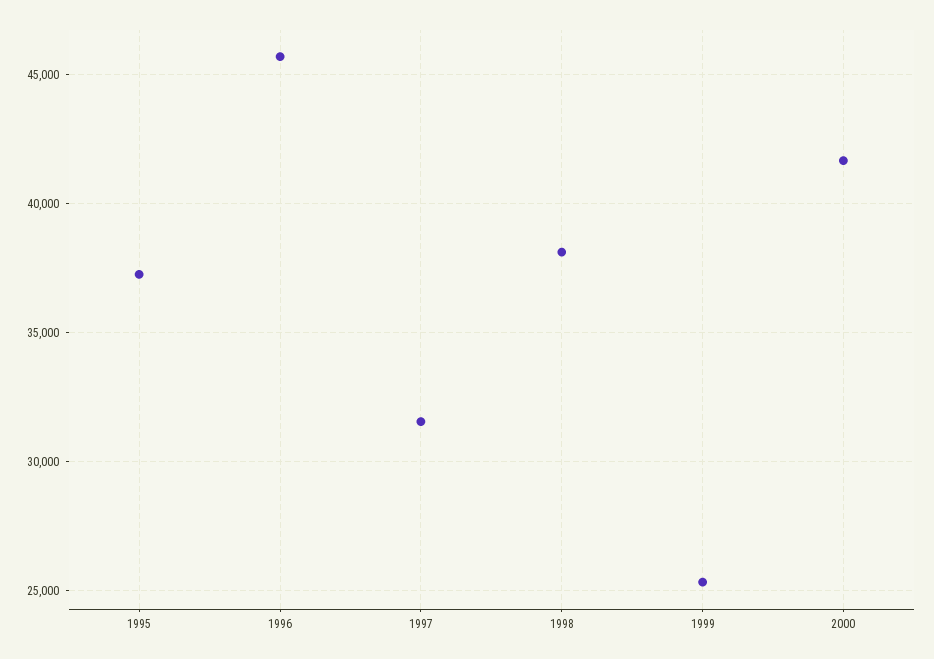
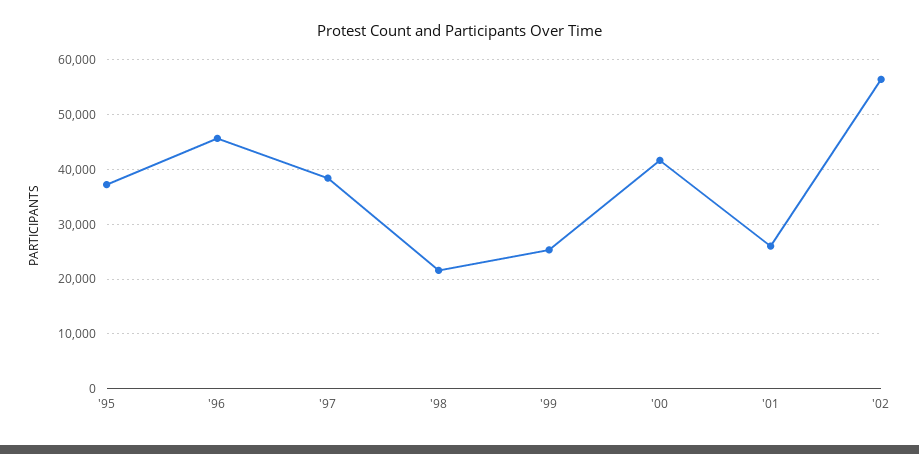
1997: 31500 -> 38000
1998: 38000 -> 22000
'01: none -> 26000
'02: none -> 56000

